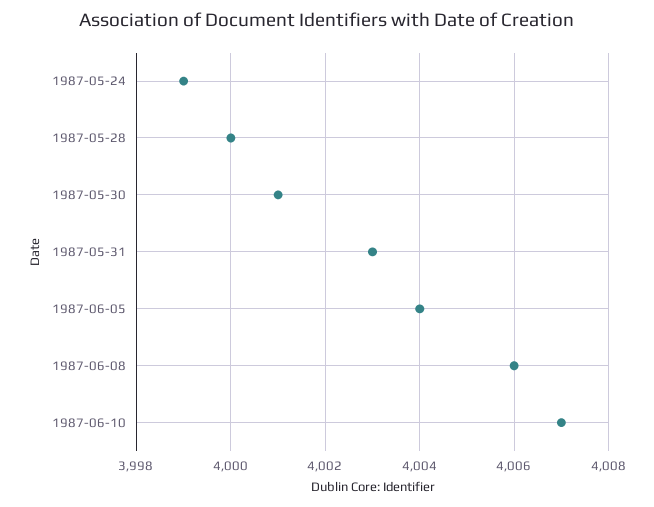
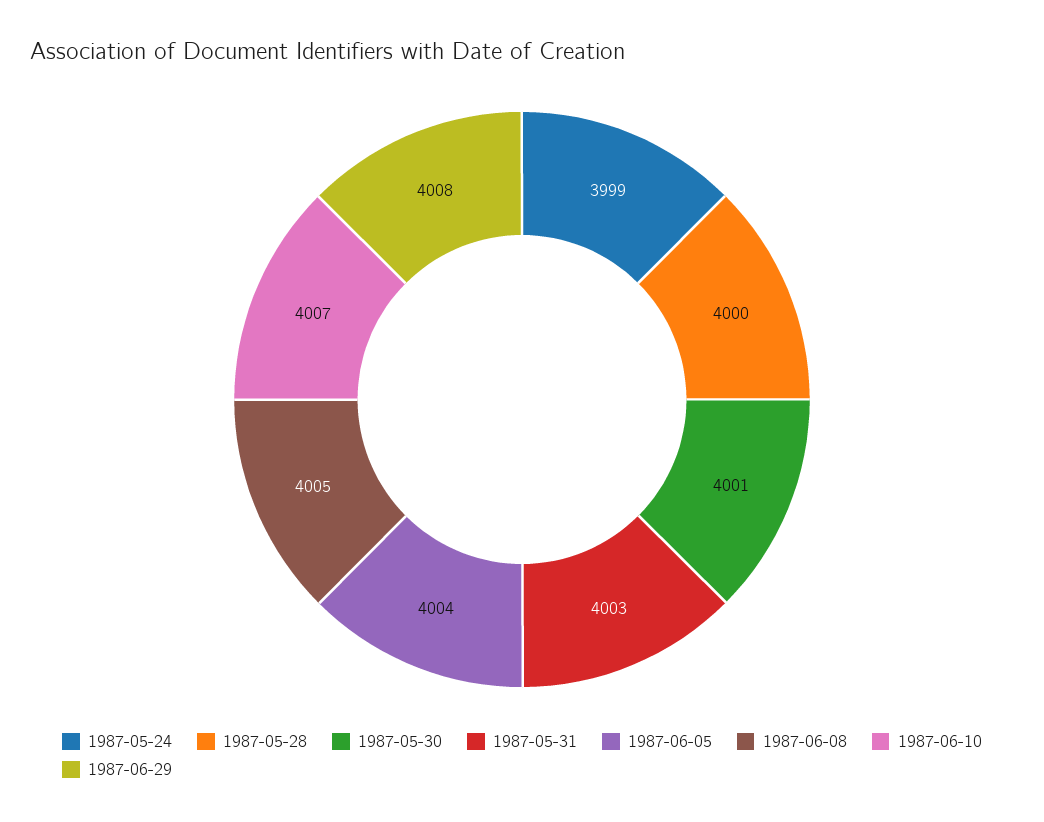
1987-06-08: 4006 -> 4005
1987-06-29: none -> 4008

